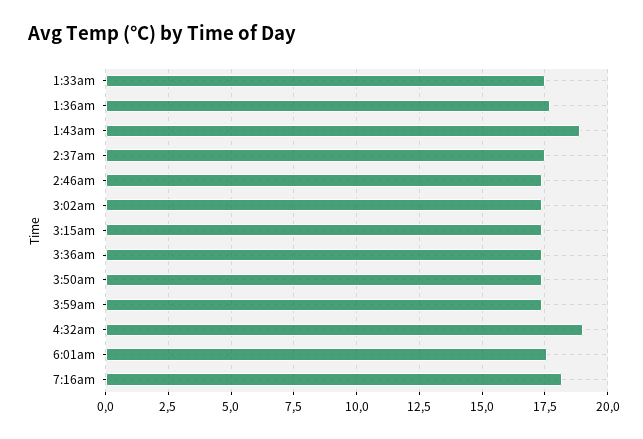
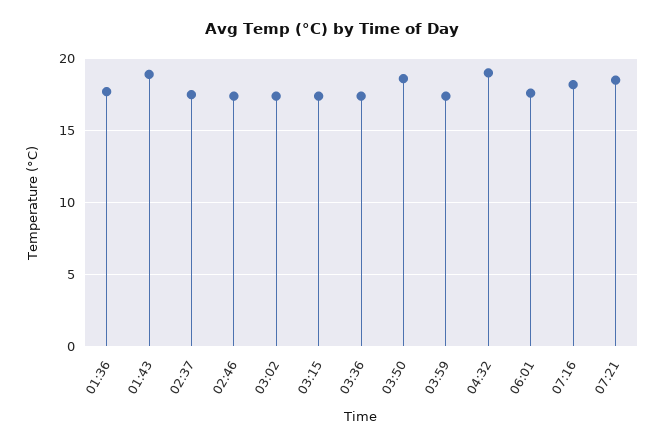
1:33am: 17.5 -> none
3:50am: 17.5 -> 18.5
07:21: none -> 18.5

